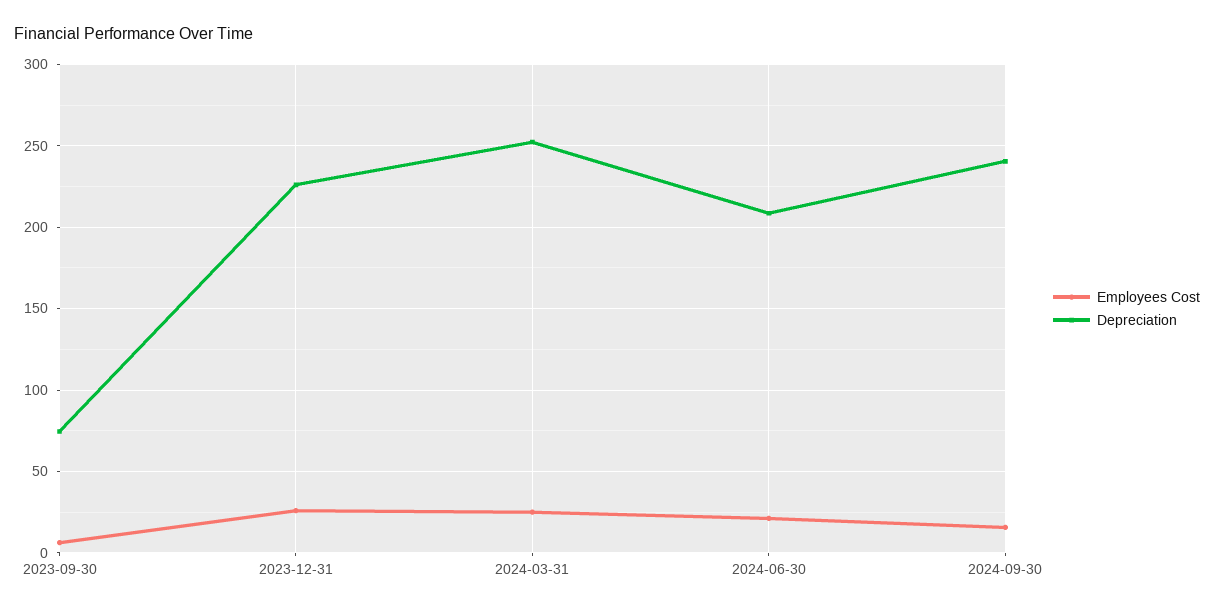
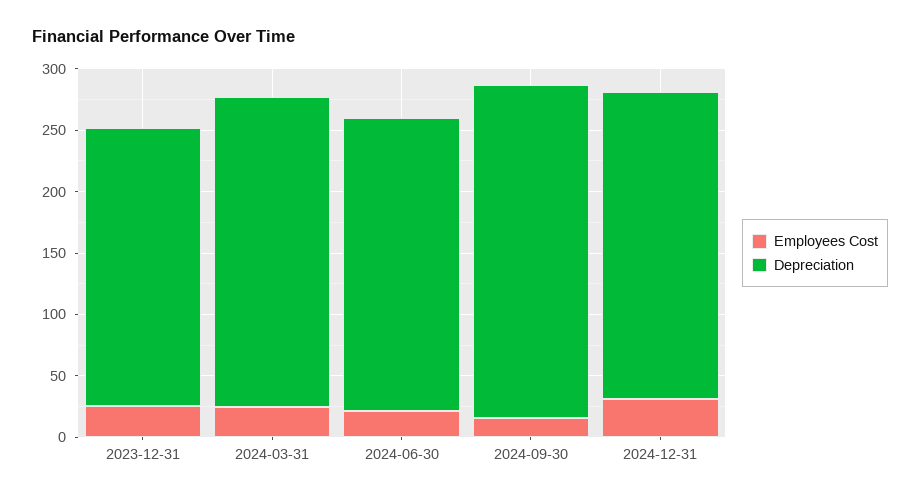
Employees Cost, 2023-09-30: 5 -> none
Depreciation, 2023-09-30: 75 -> none
Depreciation, 2024-06-30: 210 -> 240
Depreciation, 2024-09-30: 240 -> 270
Employees Cost, 2024-12-31: none -> 30
Depreciation, 2024-12-31: none -> 250

